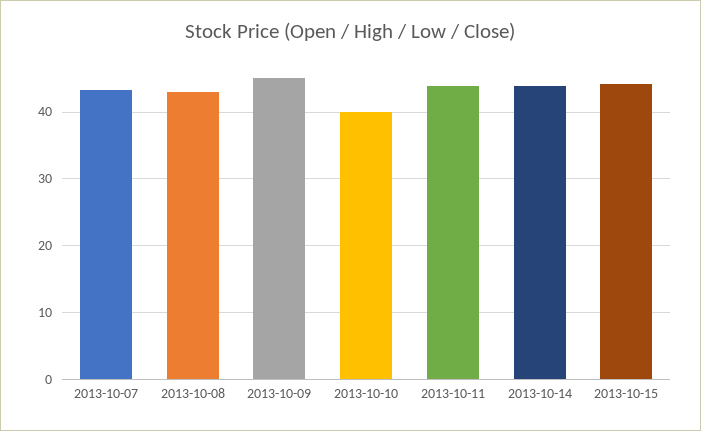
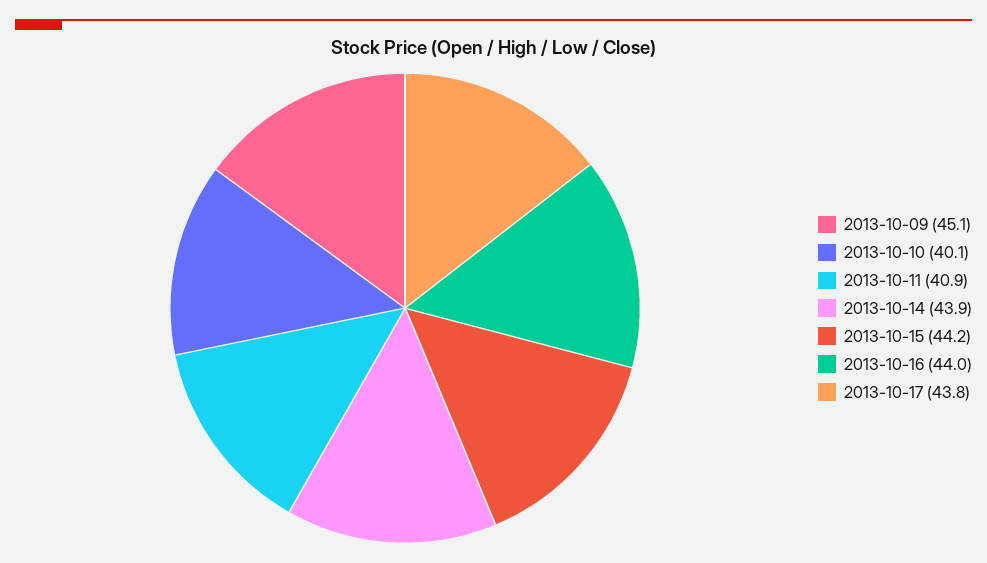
2013-10-07: 43 -> none
2013-10-08: 43 -> none
2013-10-11: 44 -> 40.9
2013-10-16: none -> 44
2013-10-17: none -> 43.8

